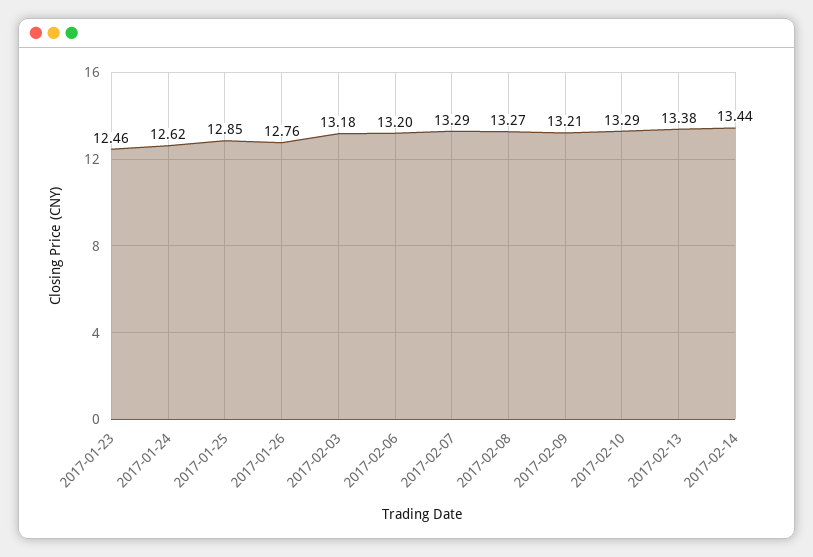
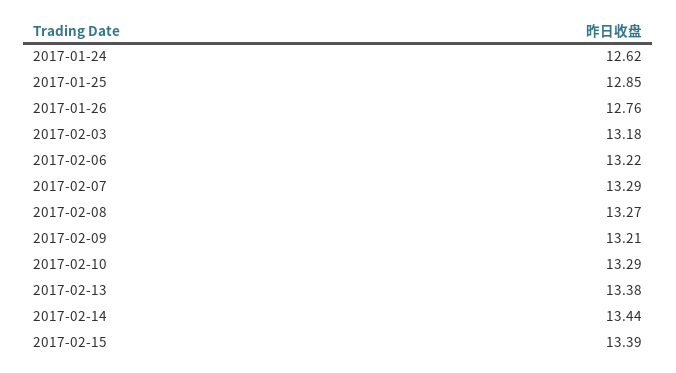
2017-01-23: 12.46 -> none
2017-02-06: 13.2 -> 13.22
2017-02-15: none -> 13.39

